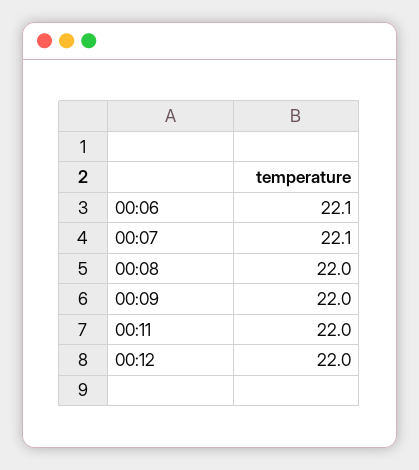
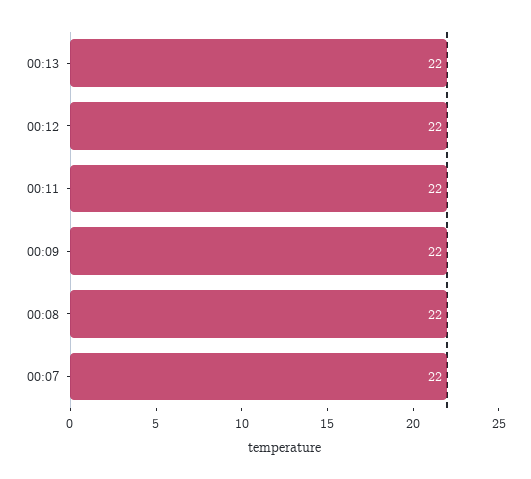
00:06: 22.1 -> none
00:07: 22.1 -> 22
00:13: none -> 22

